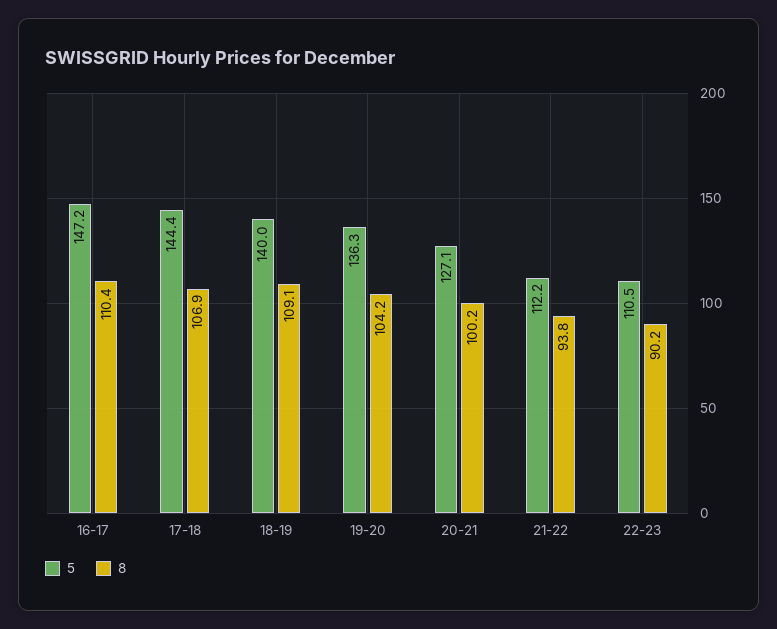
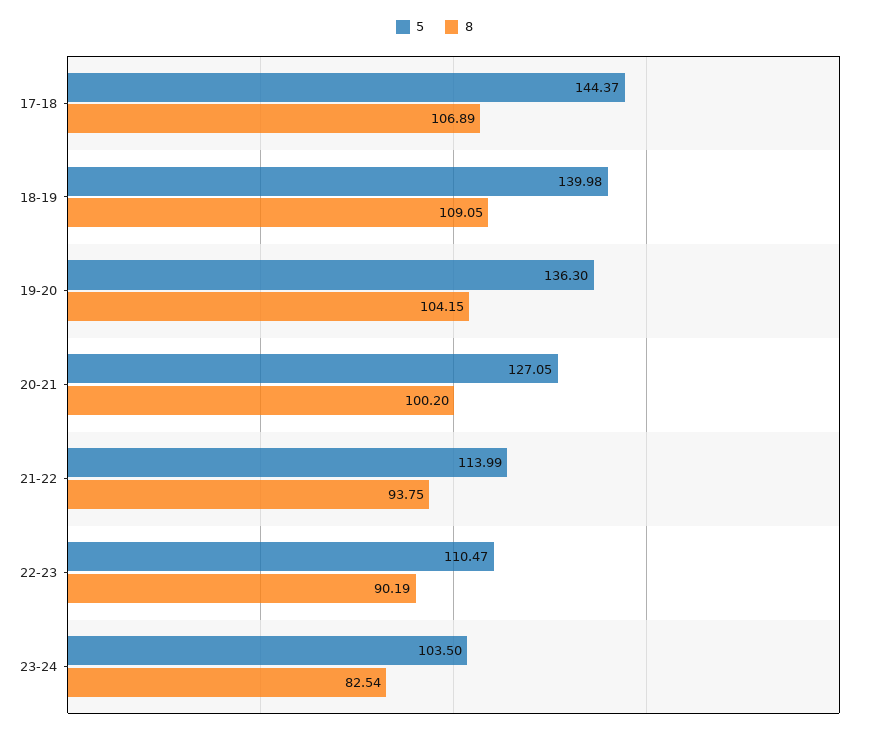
5, 16-17: 147.2 -> none
8, 16-17: 110.4 -> none
5, 21-22: 112.2 -> 113.99
5, 23-24: none -> 103.5
8, 23-24: none -> 82.54

